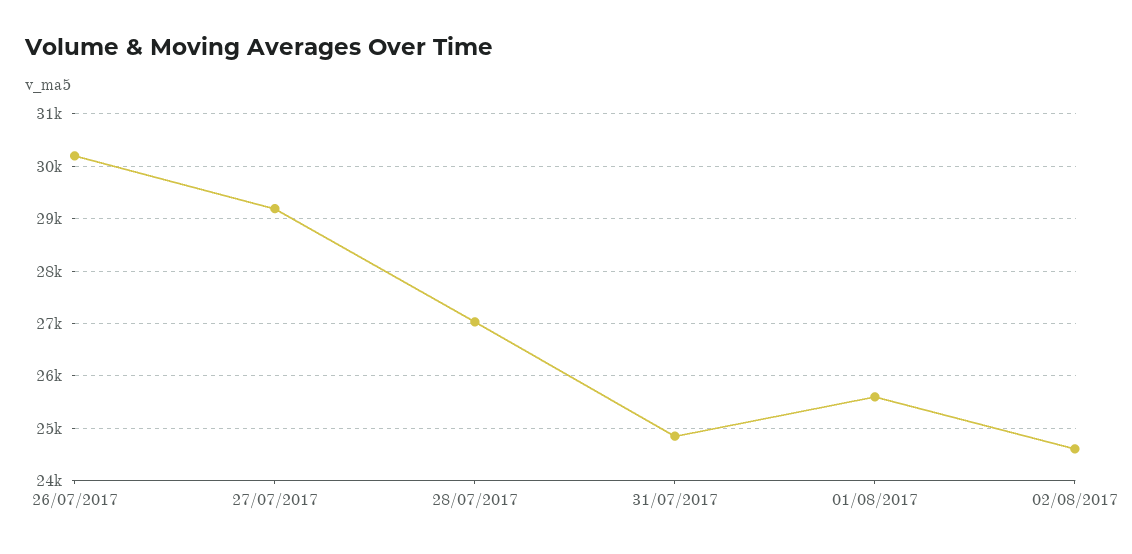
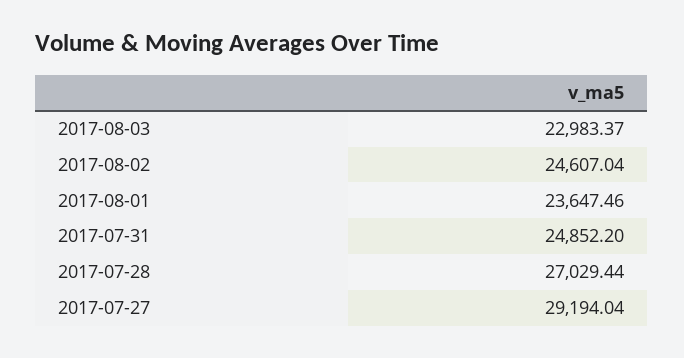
26/07/2017: 30200 -> none
01/08/2017: 25600 -> 23647.46
2017-08-03: none -> 22983.37

